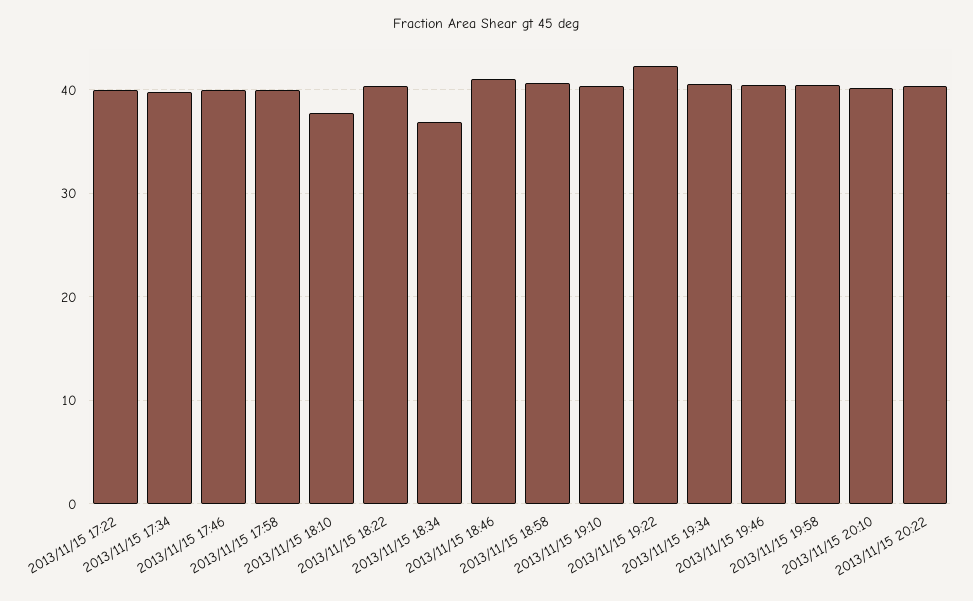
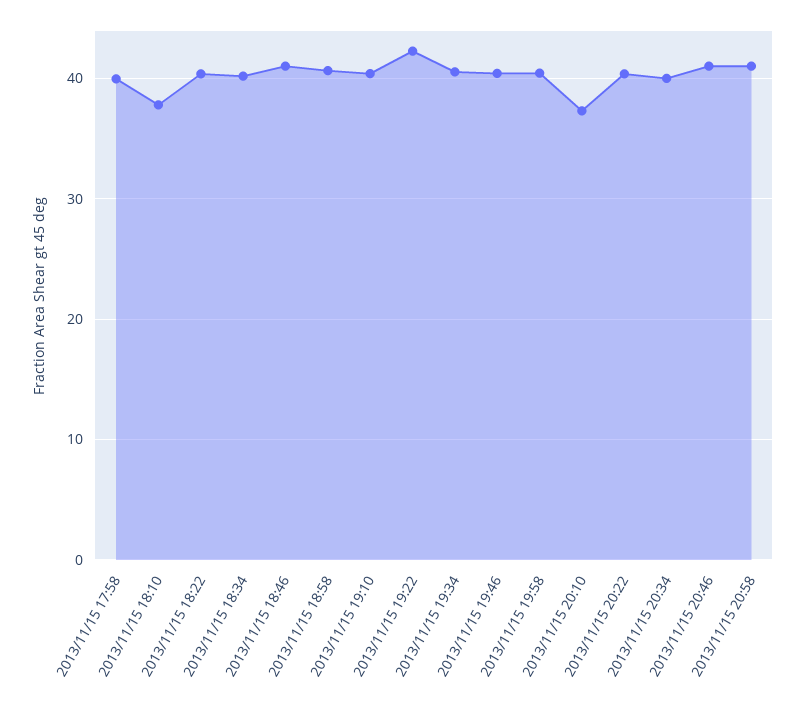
2013/11/15 17:22: 40 -> none
2013/11/15 17:34: 40 -> none
2013/11/15 17:46: 40 -> none
2013/11/15 18:34: 37 -> 40
2013/11/15 20:10: 40 -> 37
2013/11/15 20:34: none -> 40
2013/11/15 20:46: none -> 41
2013/11/15 20:58: none -> 41

